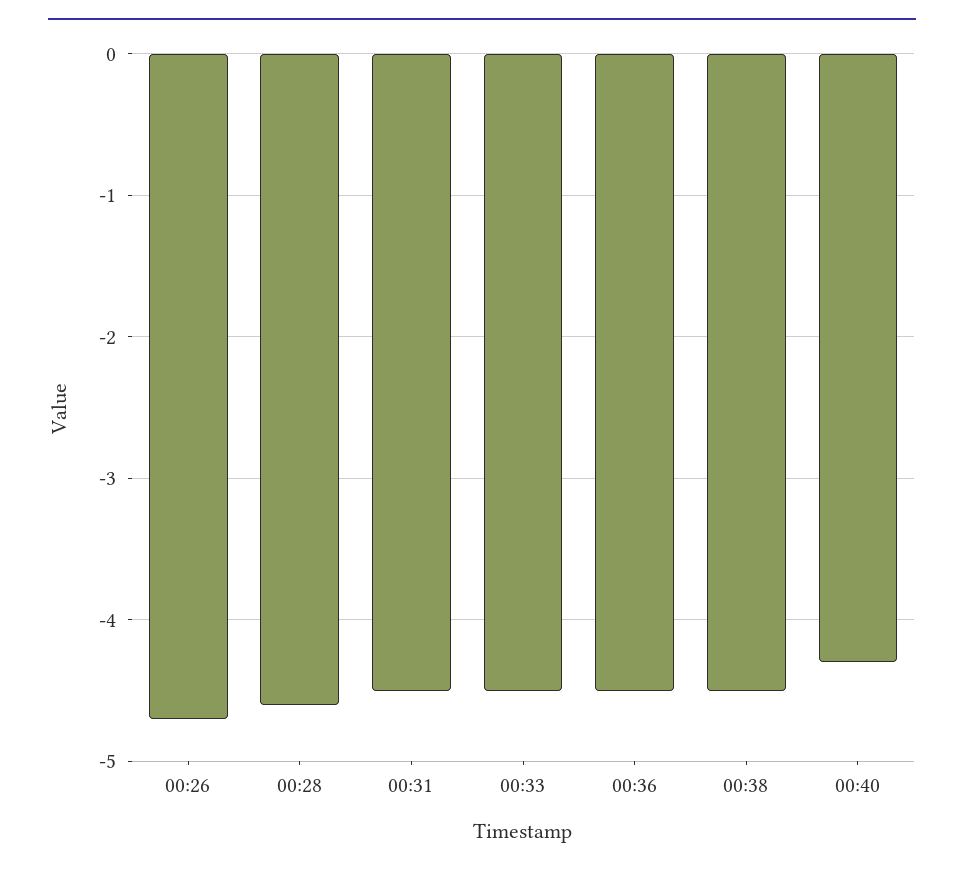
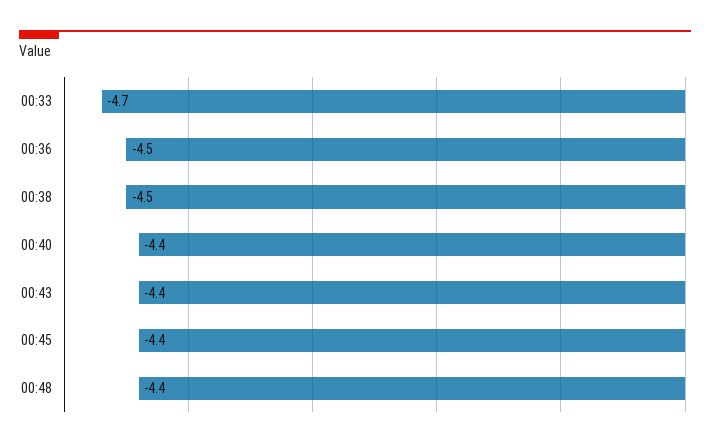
00:26: -4.7 -> none
00:28: -4.6 -> none
00:31: -4.5 -> none
00:33: -4.5 -> -4.7
00:40: -4.3 -> -4.4
00:43: none -> -4.4
00:45: none -> -4.4
00:48: none -> -4.4

